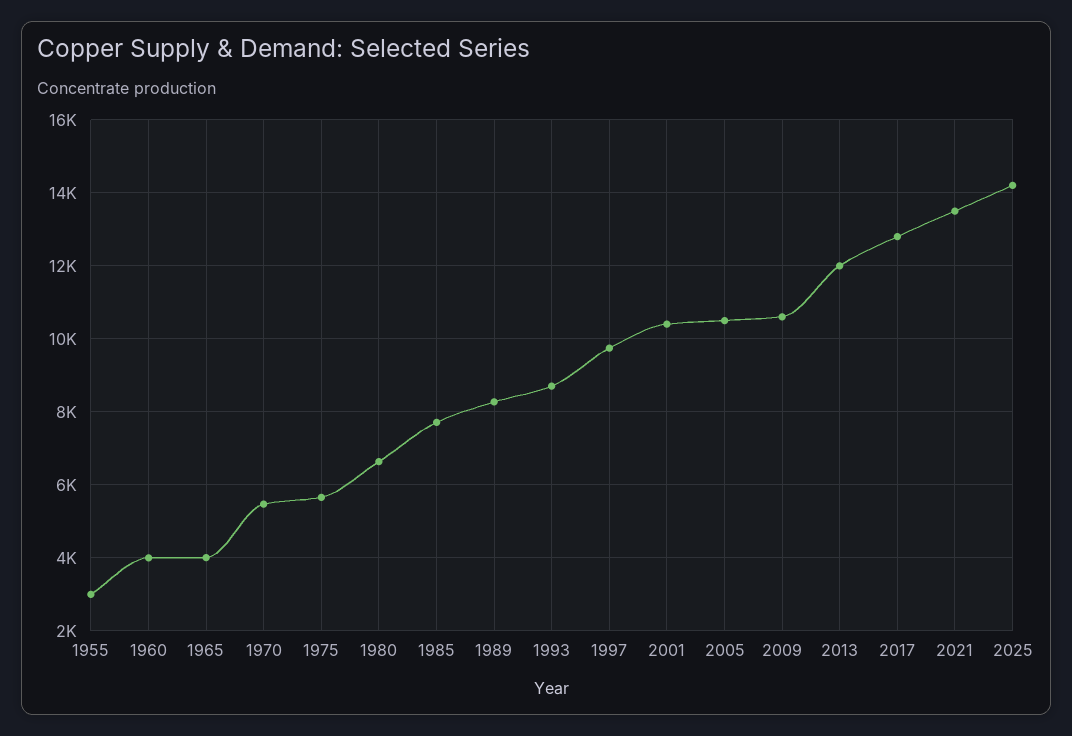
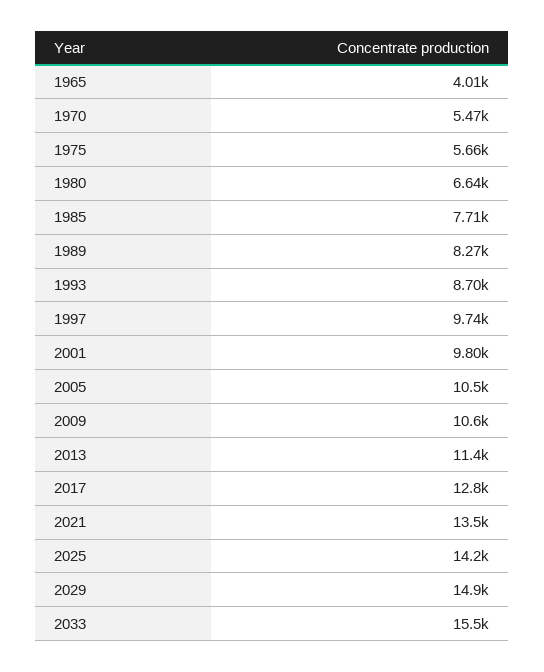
1955: 3000 -> none
1960: 4000 -> none
2001: 10400 -> 9800
2013: 12000 -> 11400
2029: none -> 14900
2033: none -> 15500

